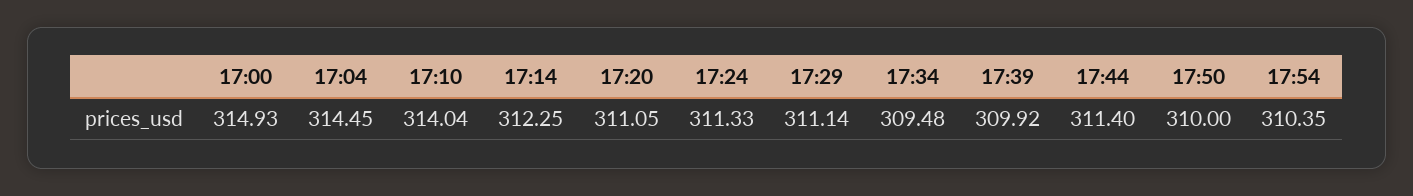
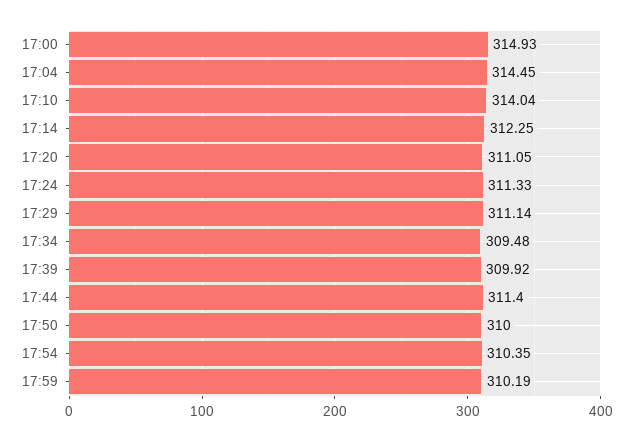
17:59: none -> 310.19

